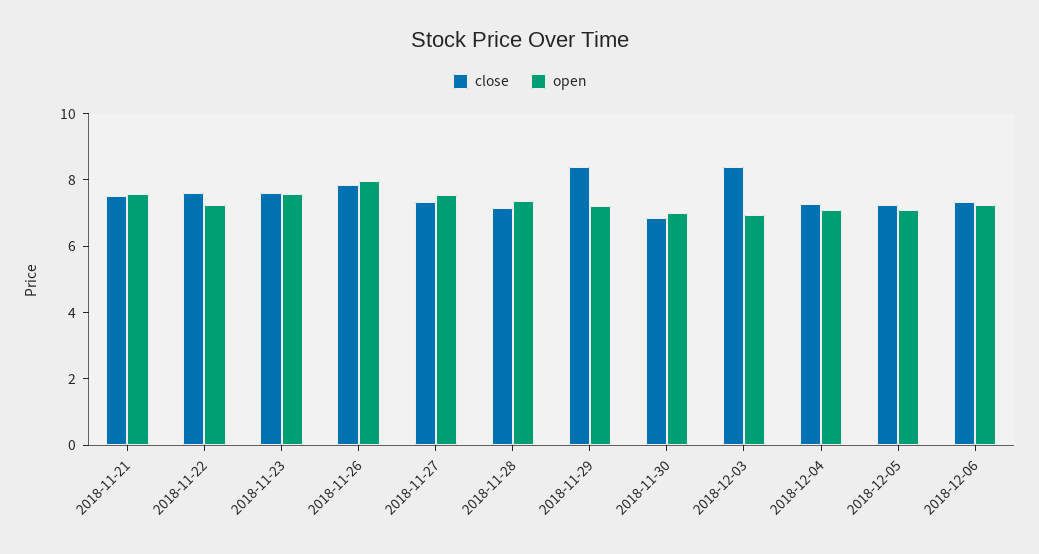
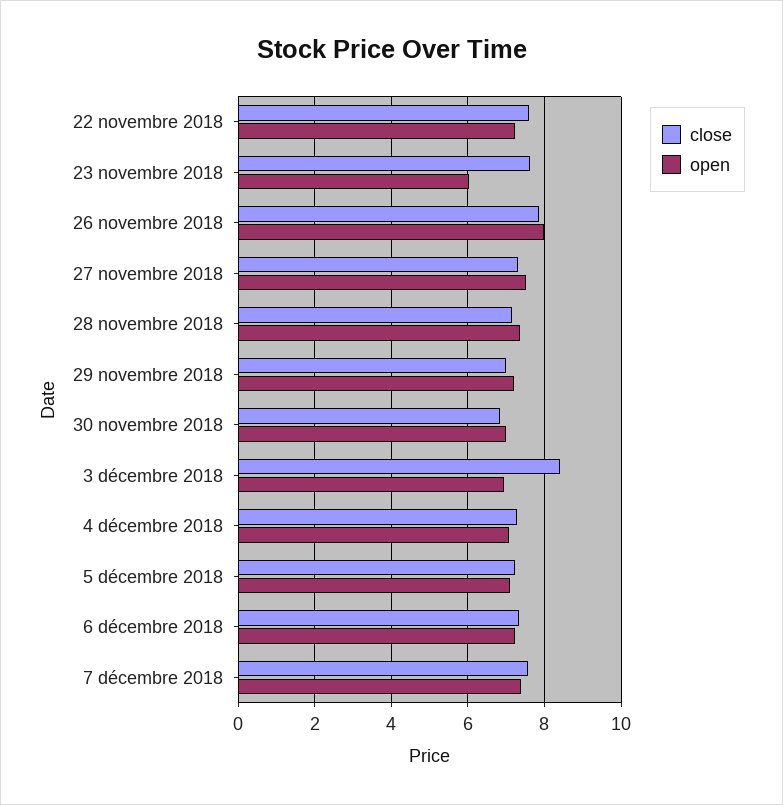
close, 2018-11-21: 7.5 -> none
open, 2018-11-21: 7.5 -> none
open, 2018-11-23: 7.5 -> 6
close, 2018-11-29: 8.5 -> 7
close, 7 décembre 2018: none -> 7.6
open, 7 décembre 2018: none -> 7.4

